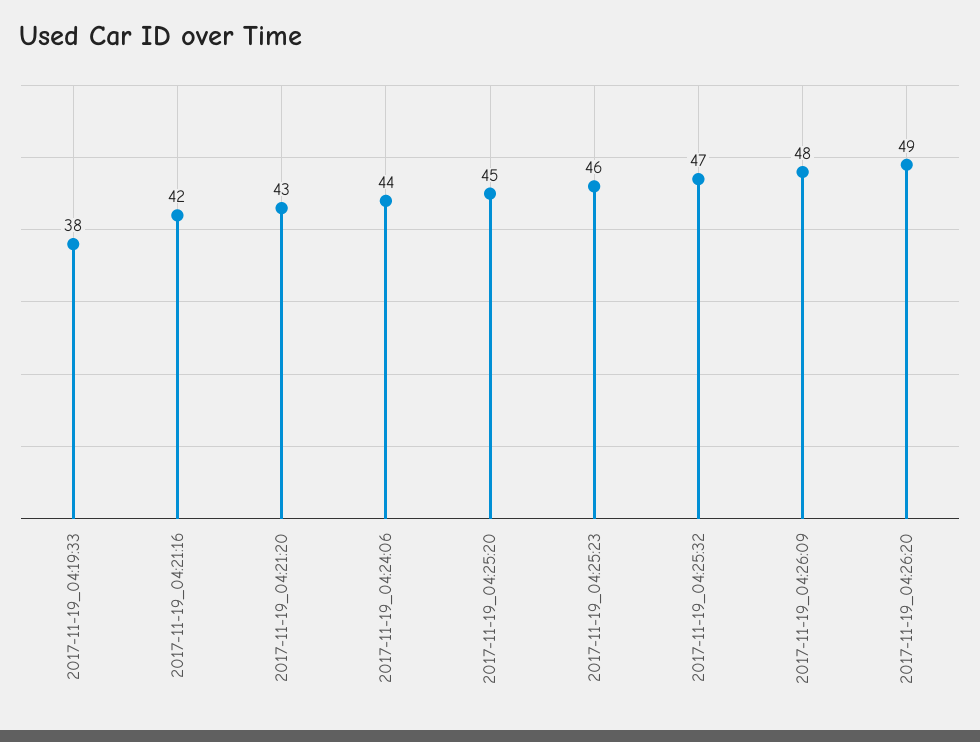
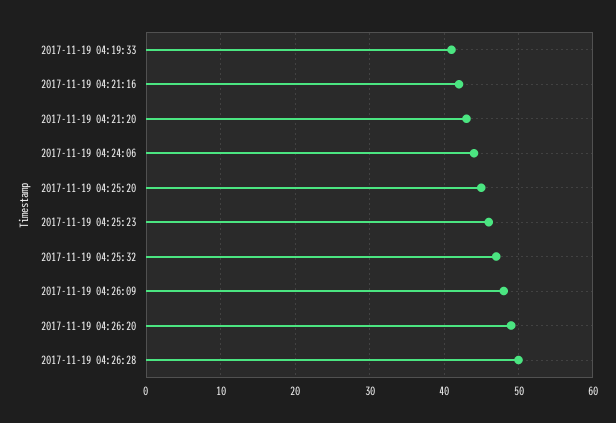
2017-11-19_04:19:33: 38 -> 41
2017-11-19 04:26:28: none -> 50

